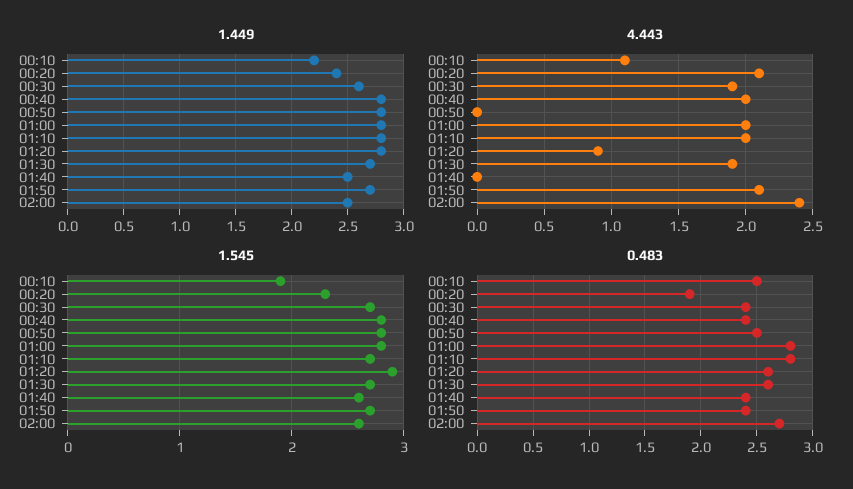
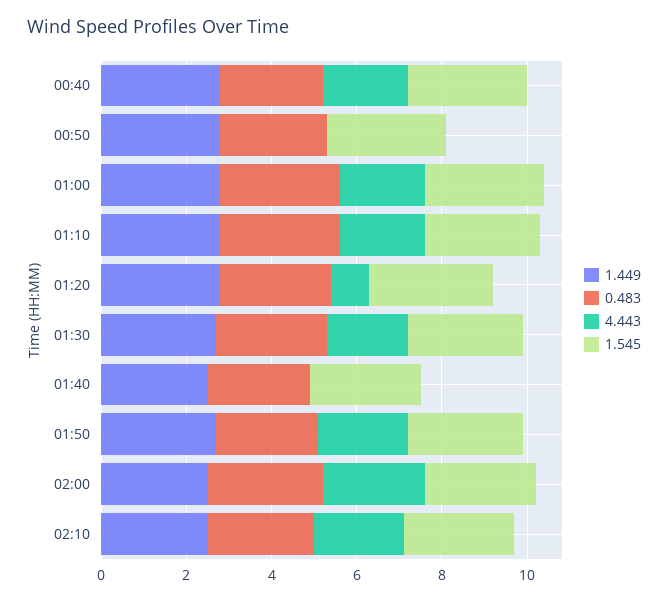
1.449, 00:10: 2.2 -> none
1.449, 00:20: 2.4 -> none
1.449, 00:30: 2.6 -> none
4.443, 00:10: 1.1 -> none
4.443, 00:20: 2.1 -> none
4.443, 00:30: 1.9 -> none
1.545, 00:10: 1.9 -> none
1.545, 00:20: 2.3 -> none
1.545, 00:30: 2.7 -> none
0.483, 00:10: 2.5 -> none
0.483, 00:20: 1.9 -> none
0.483, 00:30: 2.4 -> none
1.449, 02:10: none -> 2.5
0.483, 02:10: none -> 2.5
4.443, 02:10: none -> 2
1.545, 02:10: none -> 2.5

